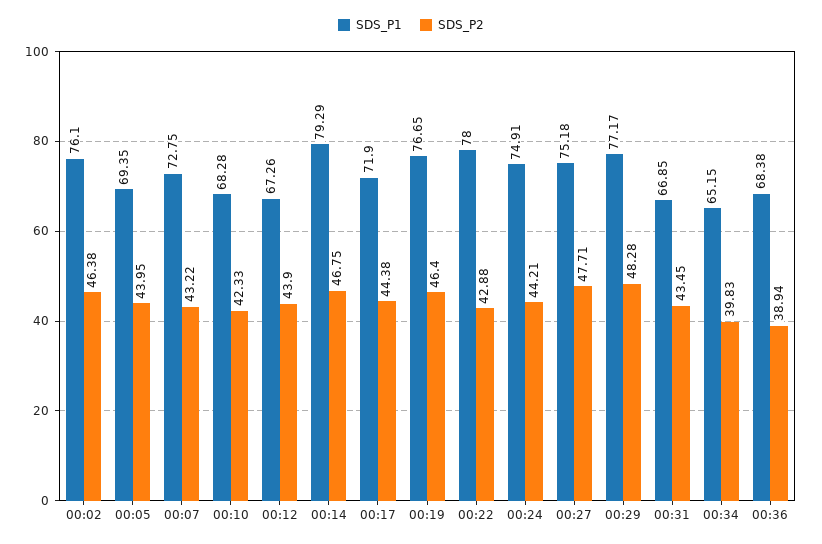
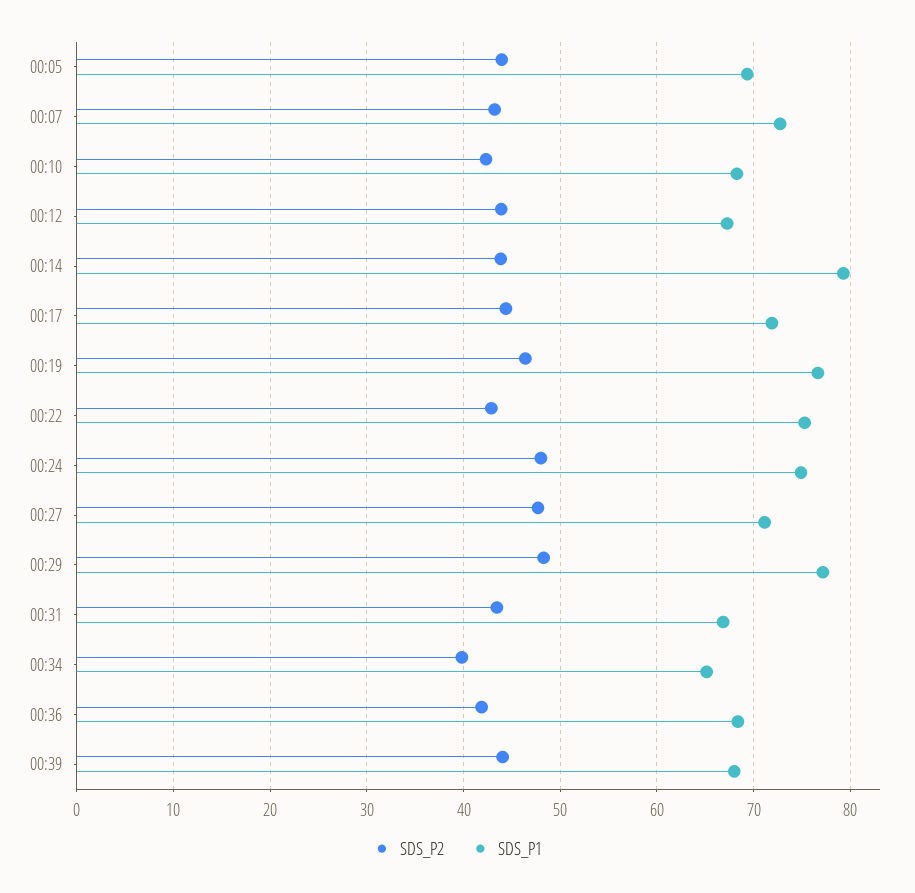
SDS_P1, 00:02: 76.1 -> none
SDS_P2, 00:02: 46.38 -> none
SDS_P2, 00:14: 46.75 -> 44
SDS_P1, 00:22: 78 -> 75
SDS_P2, 00:24: 44.21 -> 48
SDS_P1, 00:27: 75.18 -> 71
SDS_P2, 00:36: 38.94 -> 42
SDS_P2, 00:39: none -> 44
SDS_P1, 00:39: none -> 68

